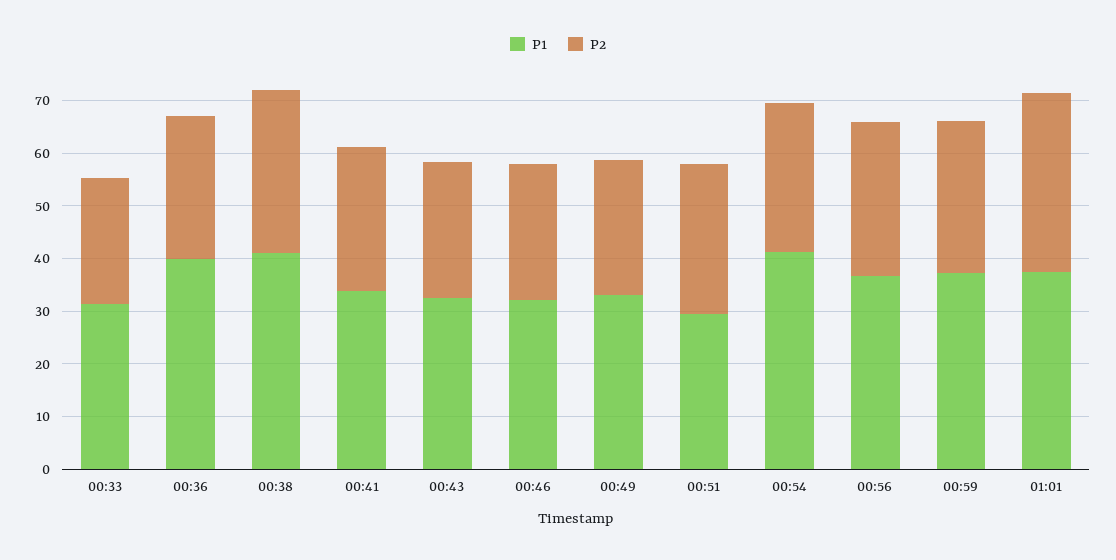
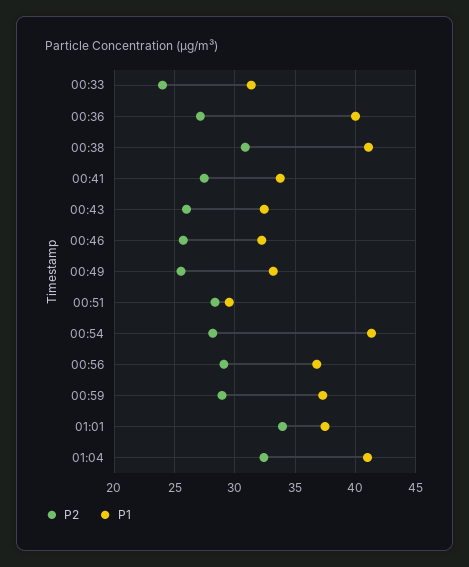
P2, 01:04: none -> 32.5
P1, 01:04: none -> 41

